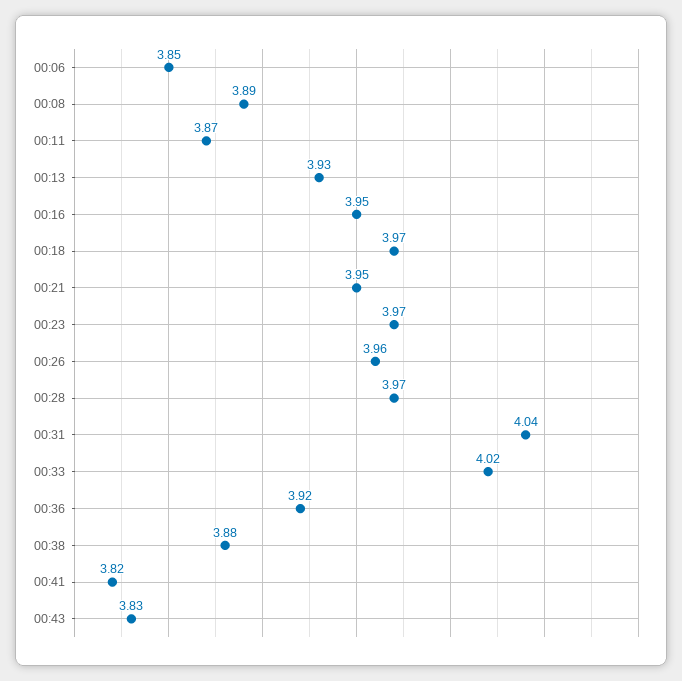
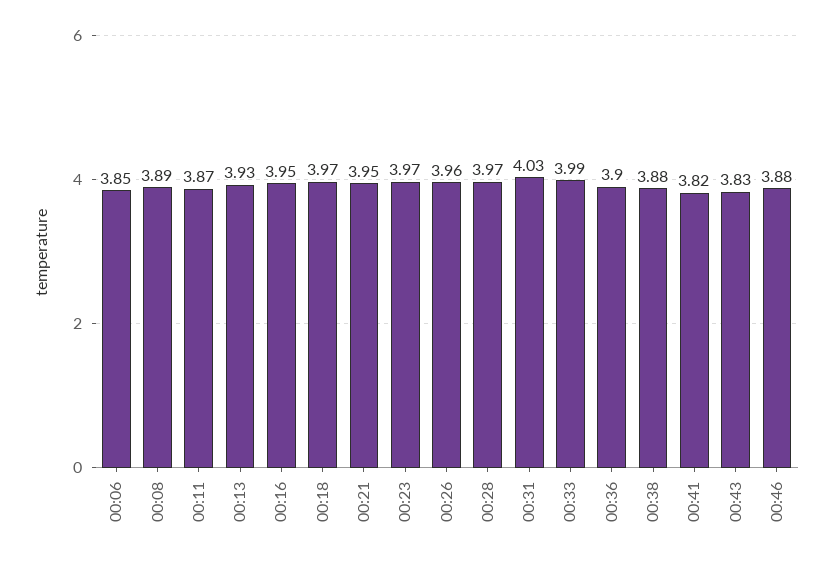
00:31: 4.04 -> 4.03
00:33: 4.02 -> 3.99
00:36: 3.92 -> 3.9
00:46: none -> 3.88

